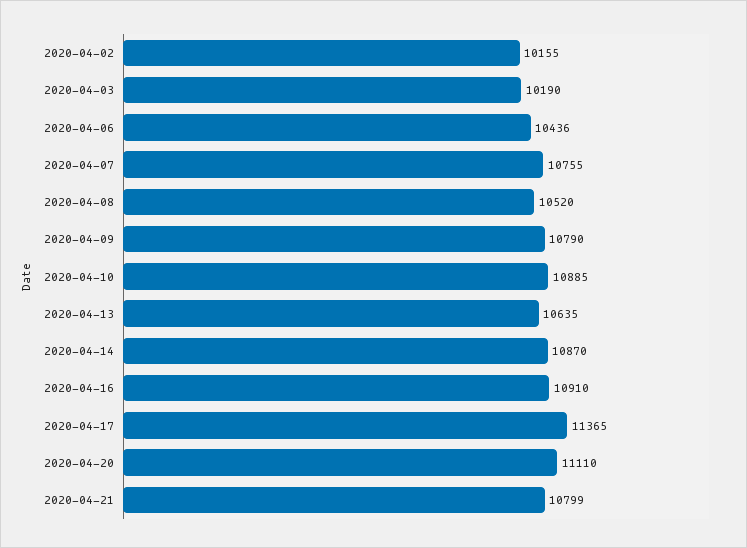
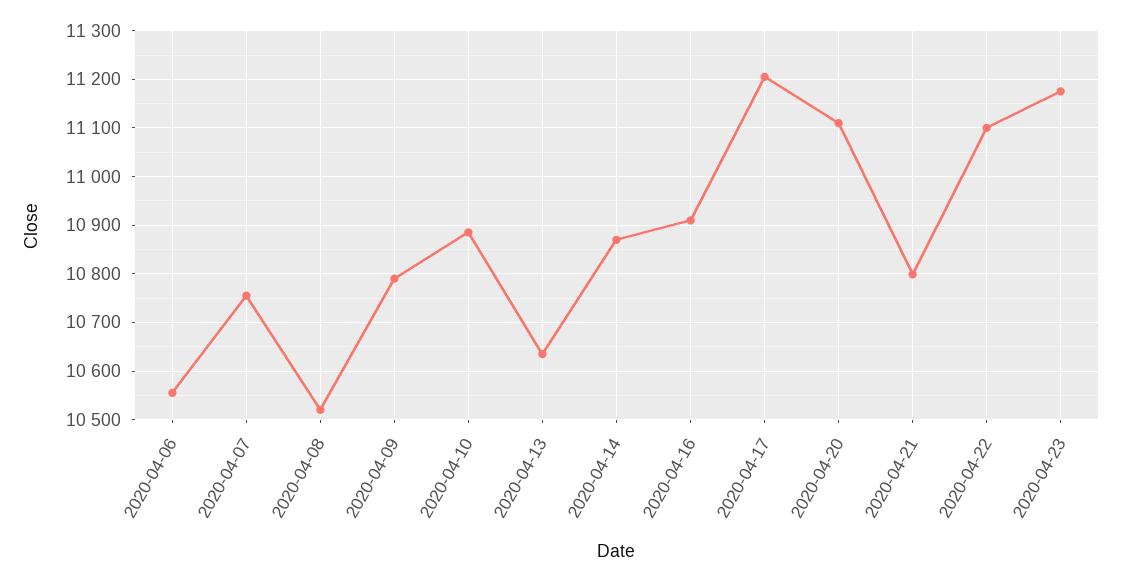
2020-04-02: 10155 -> none
2020-04-03: 10190 -> none
2020-04-06: 10436 -> 10560
2020-04-17: 11365 -> 11200
2020-04-22: none -> 11100
2020-04-23: none -> 11180

